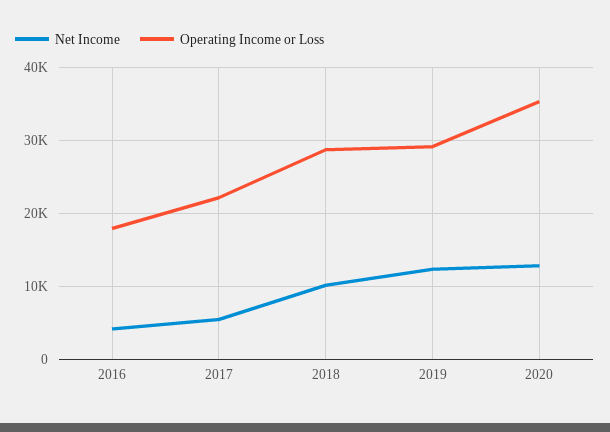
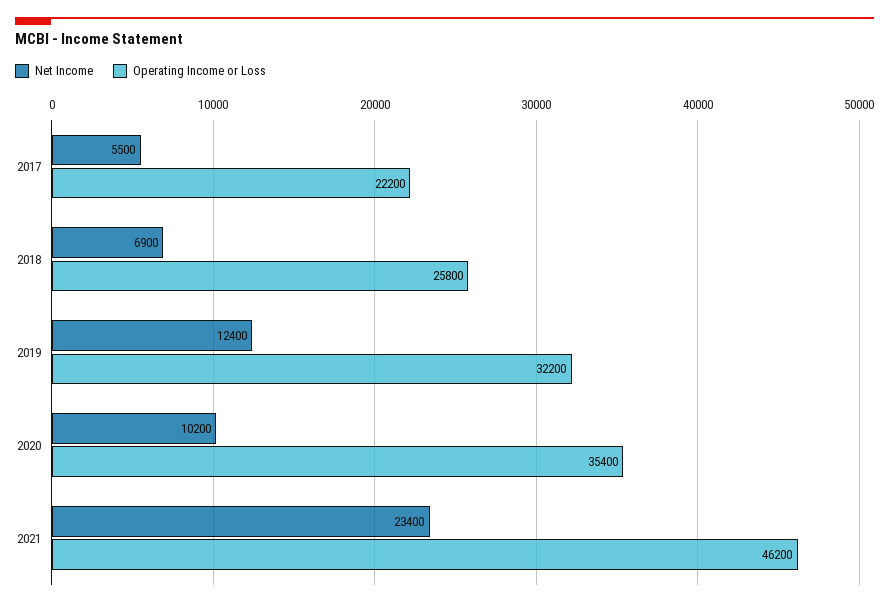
Net Income, 2016: 4000 -> none
Operating Income or Loss, 2016: 18000 -> none
Net Income, 2018: 10000 -> 6900
Operating Income or Loss, 2018: 29000 -> 25800
Operating Income or Loss, 2019: 29000 -> 32200
Net Income, 2020: 13000 -> 10200
Net Income, 2021: none -> 23400
Operating Income or Loss, 2021: none -> 46200

